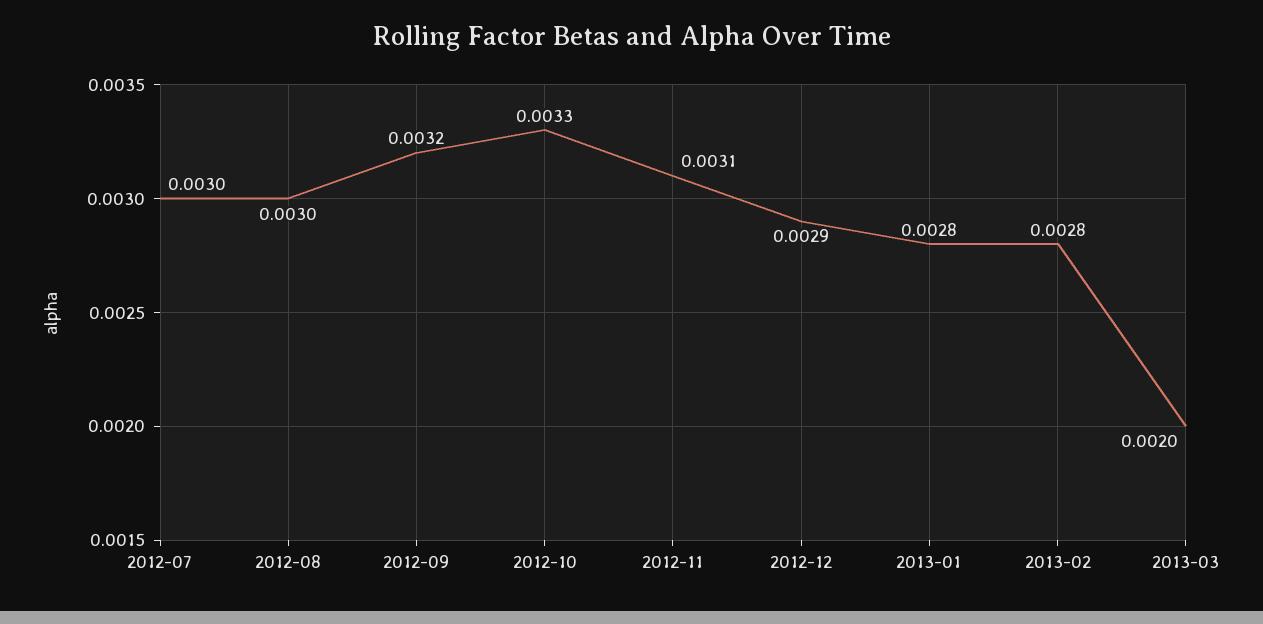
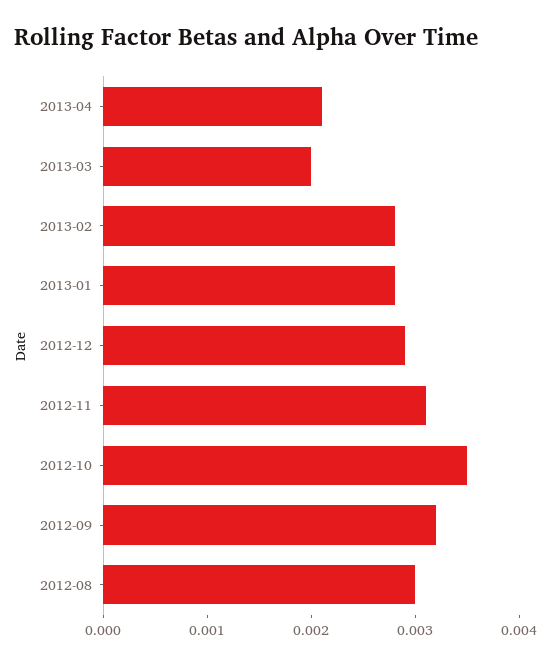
2012-07: 0.003 -> none
2012-10: 0.0033 -> 0.0035
2013-04: none -> 0.0021

